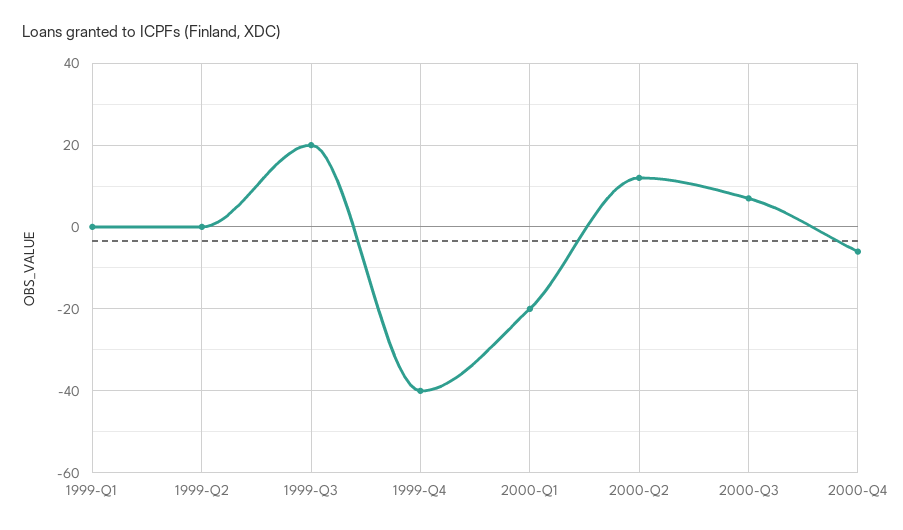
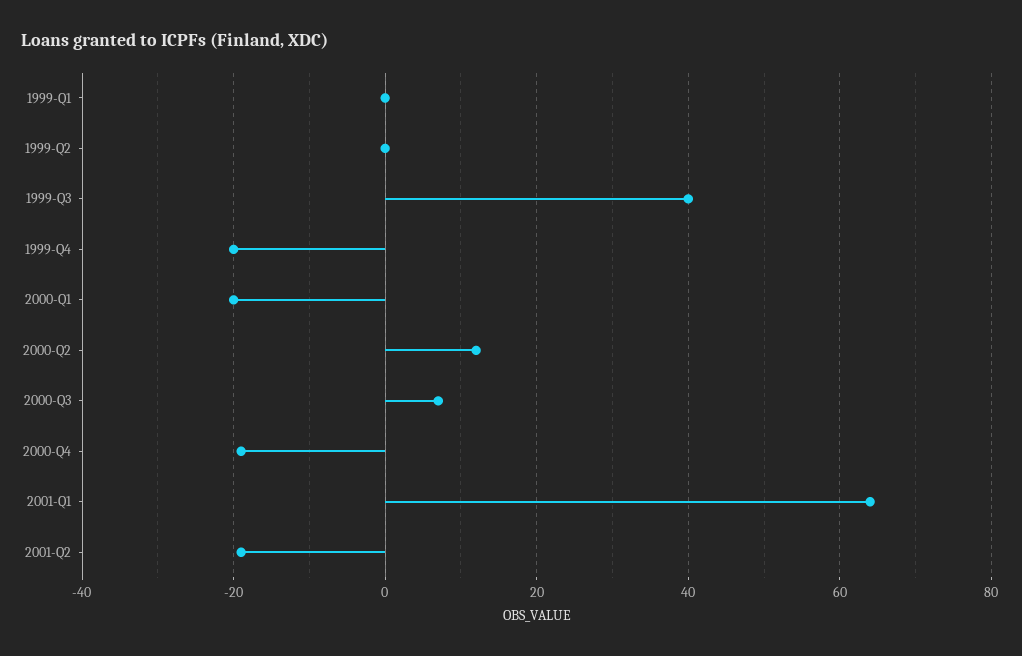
1999-Q3: 20 -> 40
1999-Q4: -40 -> -20
2000-Q4: -5 -> -20
2001-Q1: none -> 65
2001-Q2: none -> -20

